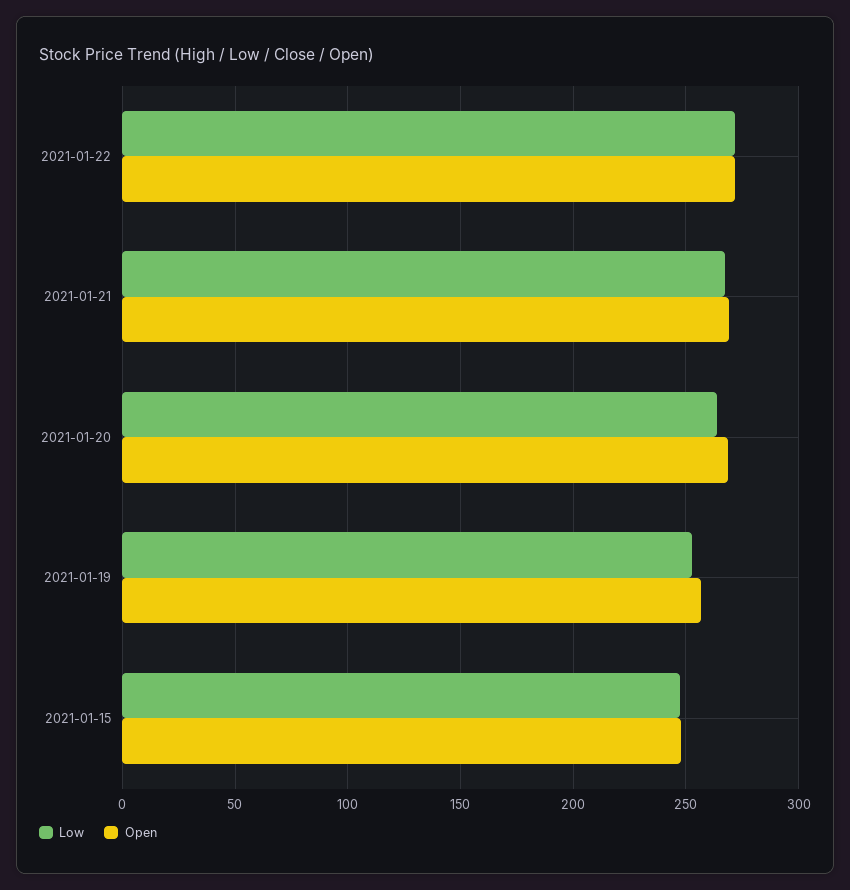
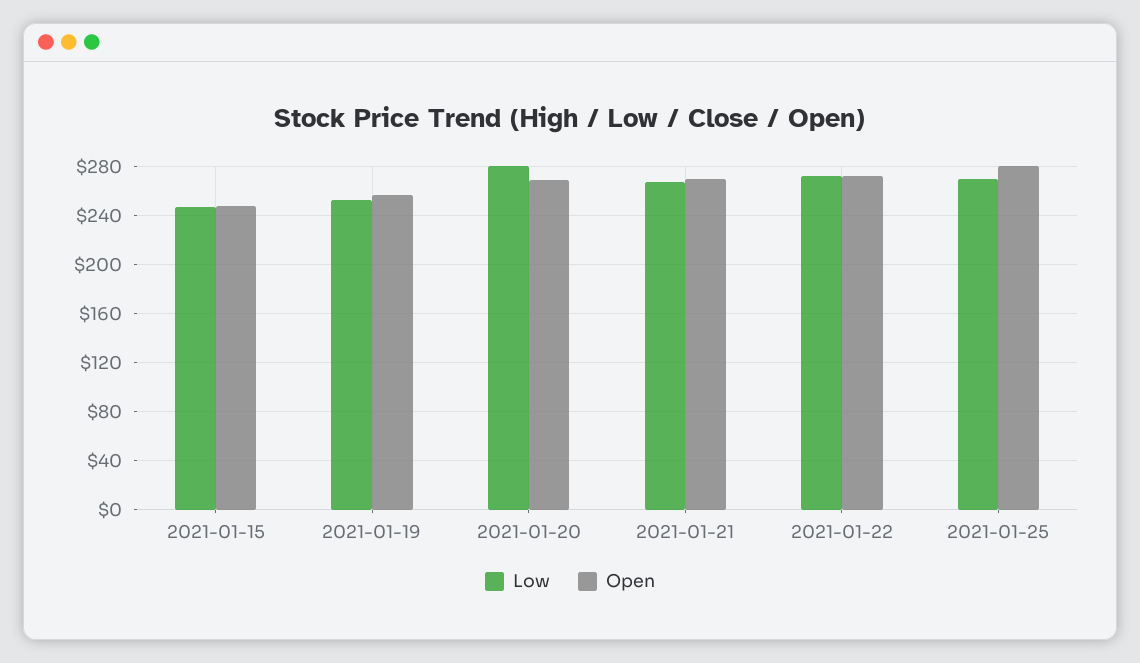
Low, 2021-01-20: 265 -> 280
Low, 2021-01-25: none -> 270
Open, 2021-01-25: none -> 280

